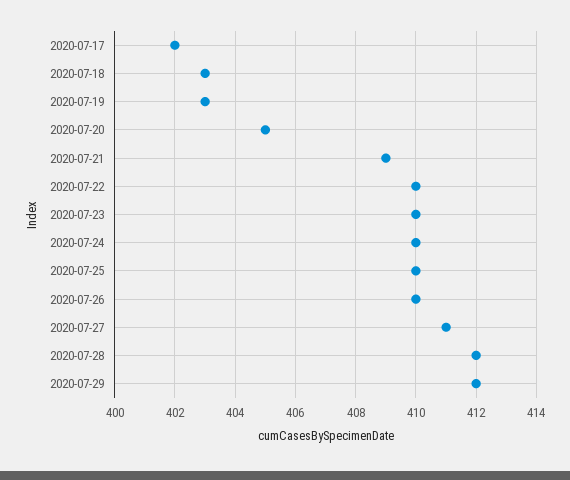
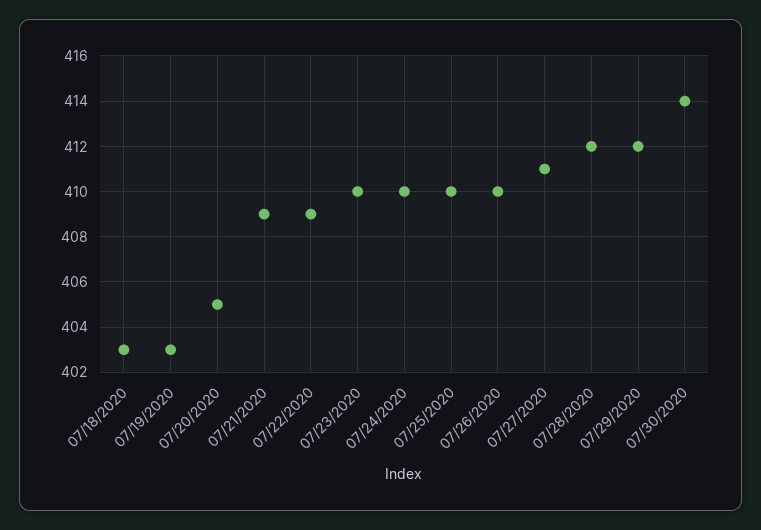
2020-07-17: 402 -> none
2020-07-22: 410 -> 409
07/30/2020: none -> 414

